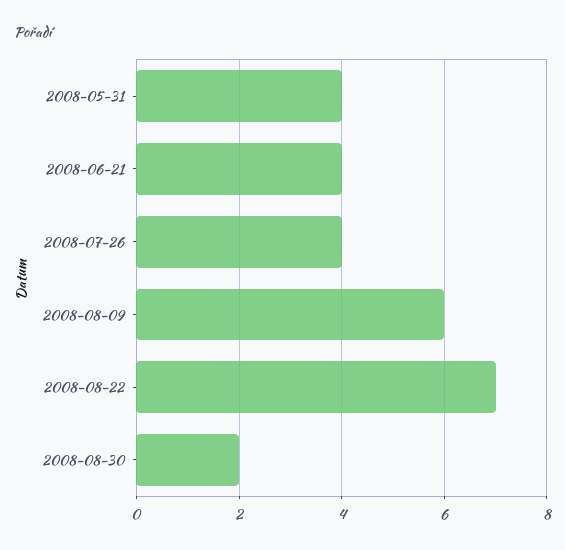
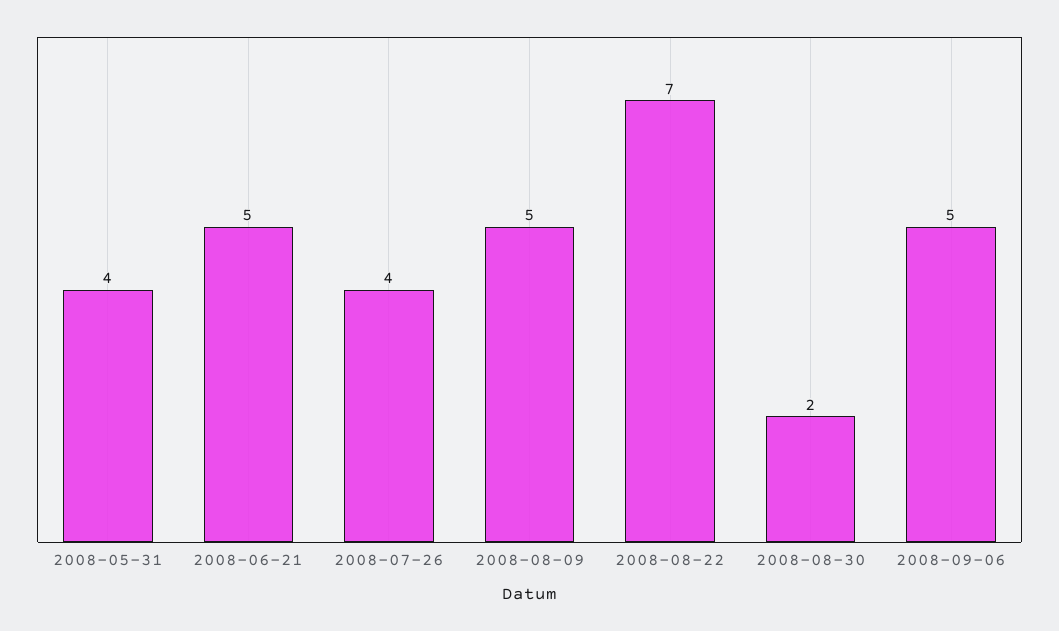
2008-06-21: 4 -> 5
2008-08-09: 6 -> 5
2008-09-06: none -> 5

